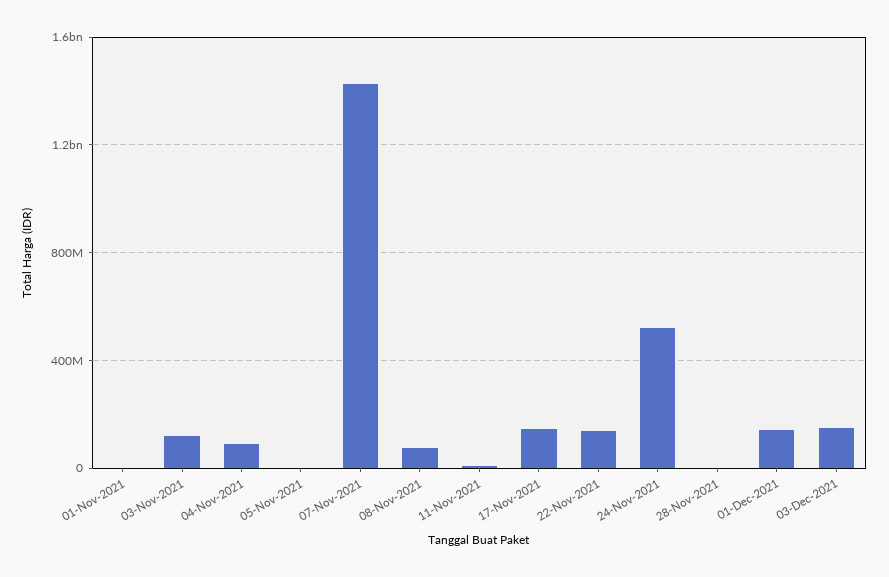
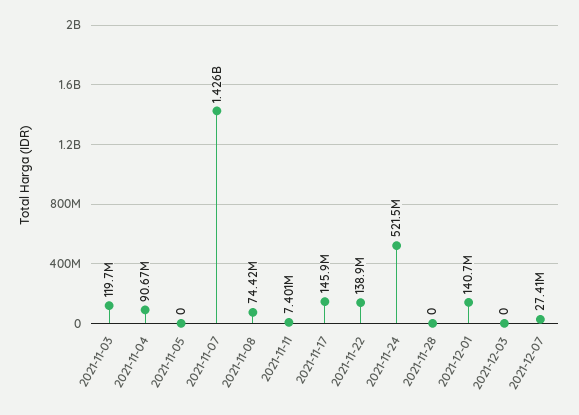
01-Nov-2021: 0 -> none
03-Dec-2021: 150000000 -> 0
2021-12-07: none -> 27410000

